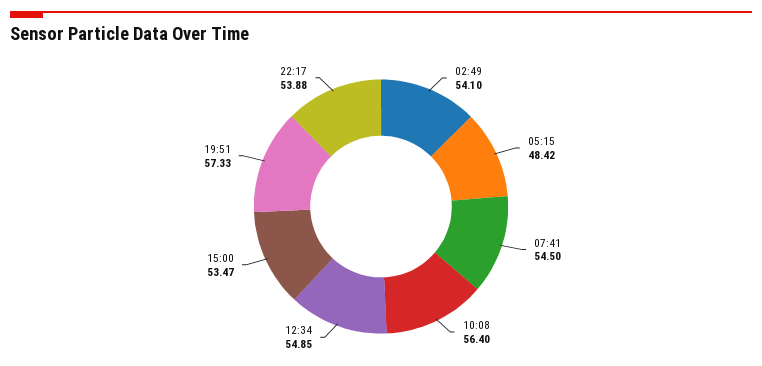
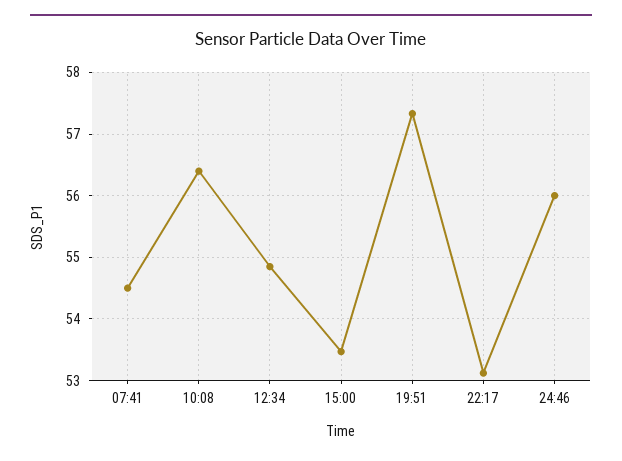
02:49: 54.1 -> none
05:15: 48.42 -> none
22:17: 53.88 -> 53.1
24:46: none -> 56

